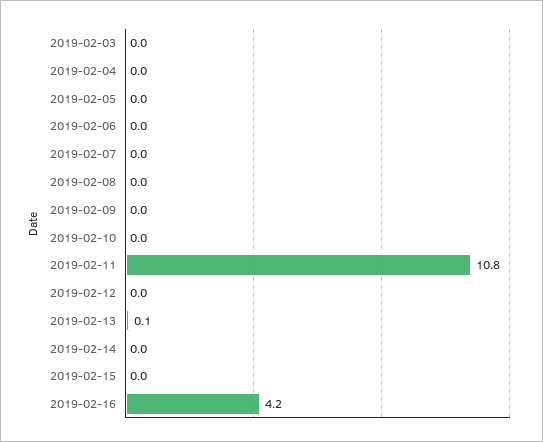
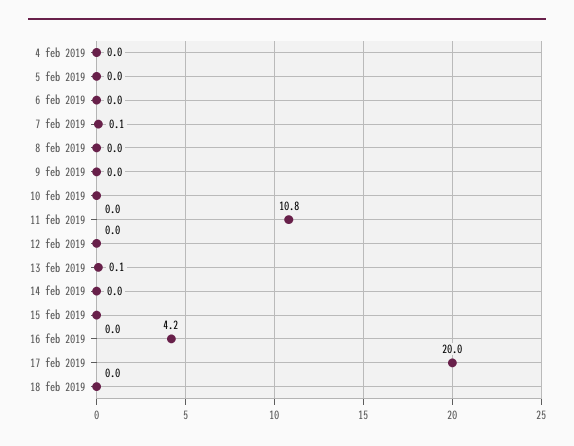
2019-02-03: 0 -> none
2019-02-07: 0 -> 0.1
17 feb 2019: none -> 20
18 feb 2019: none -> 0

